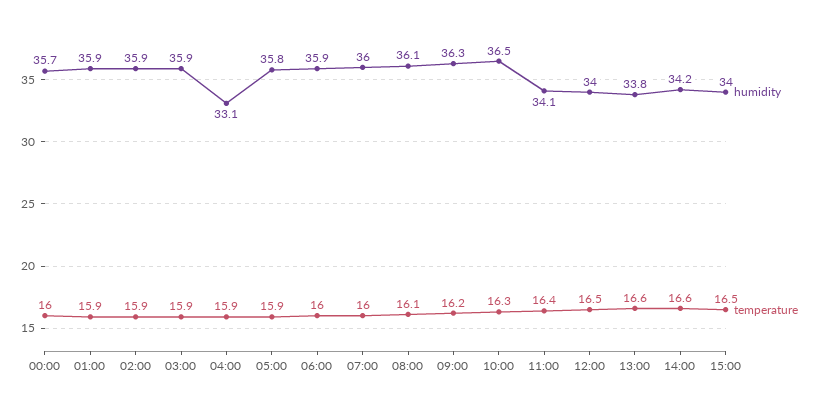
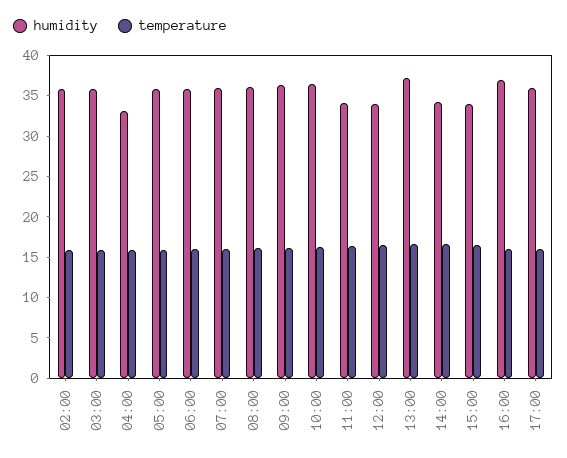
humidity, 00:00: 35.7 -> none
temperature, 00:00: 16 -> none
humidity, 01:00: 35.9 -> none
temperature, 01:00: 15.9 -> none
humidity, 13:00: 33.8 -> 37
humidity, 16:00: none -> 37
temperature, 16:00: none -> 16
humidity, 17:00: none -> 36
temperature, 17:00: none -> 16

